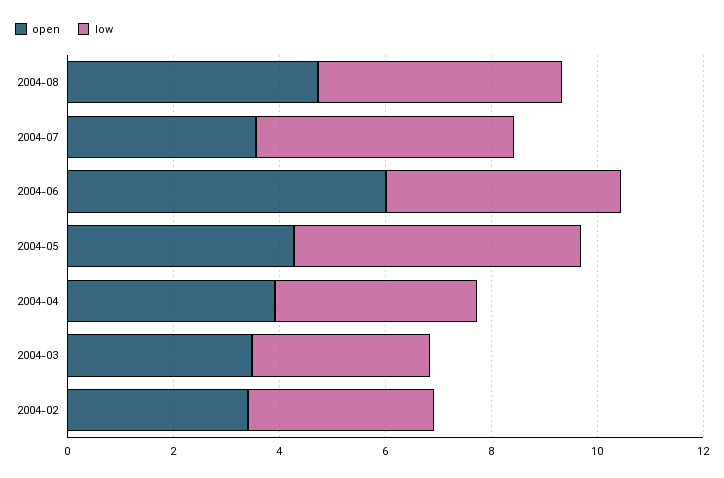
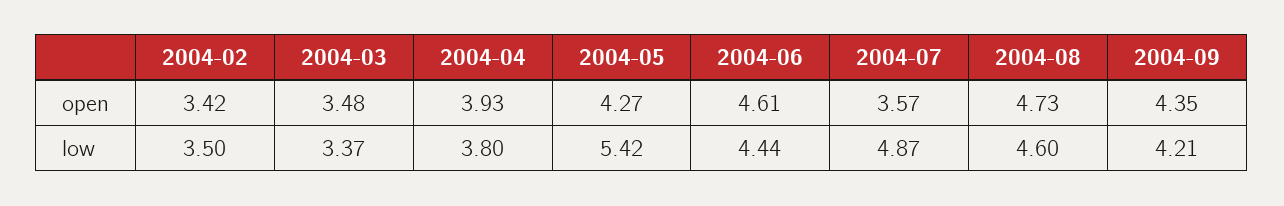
open, 2004-06: 6 -> 4.61
open, 2004-09: none -> 4.35
low, 2004-09: none -> 4.21

